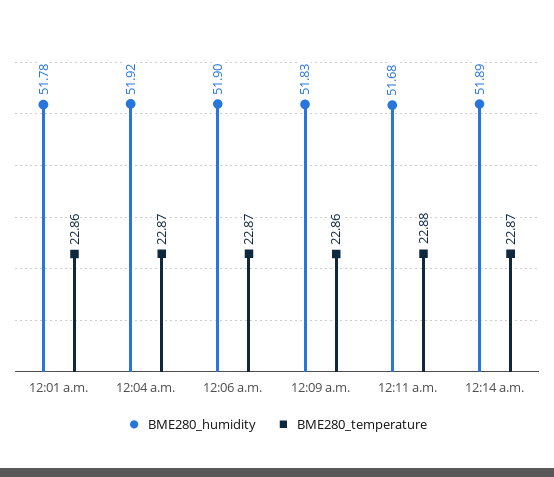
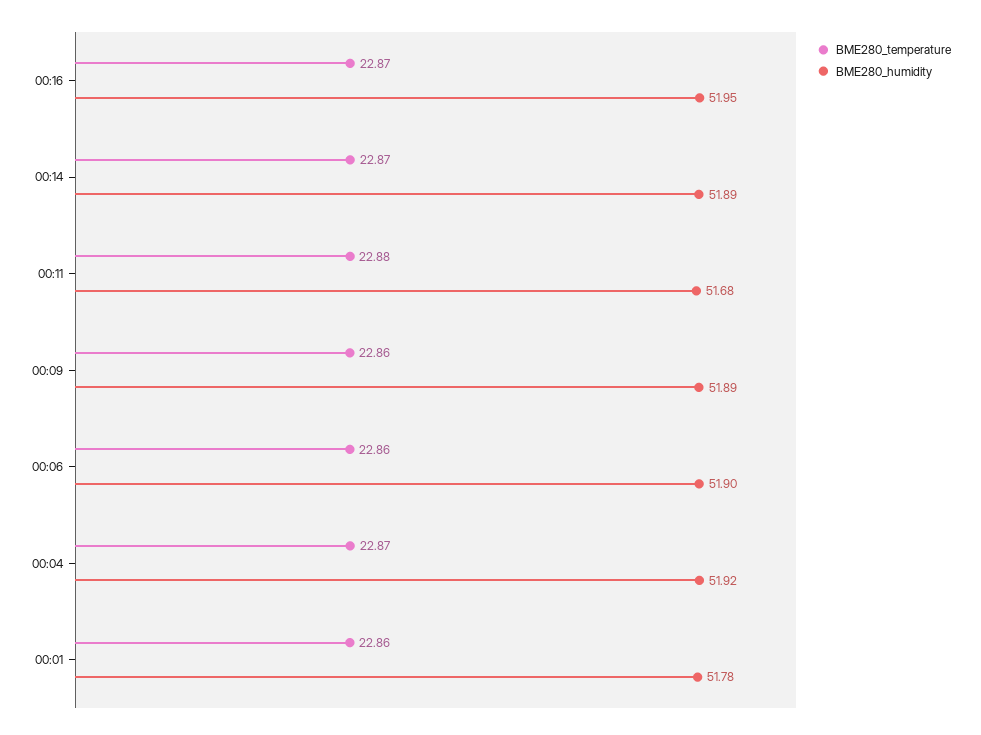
BME280_temperature, 12:06 a.m.: 22.87 -> 22.86
BME280_humidity, 12:09 a.m.: 51.83 -> 51.89
BME280_temperature, 00:16: none -> 22.87
BME280_humidity, 00:16: none -> 51.95

